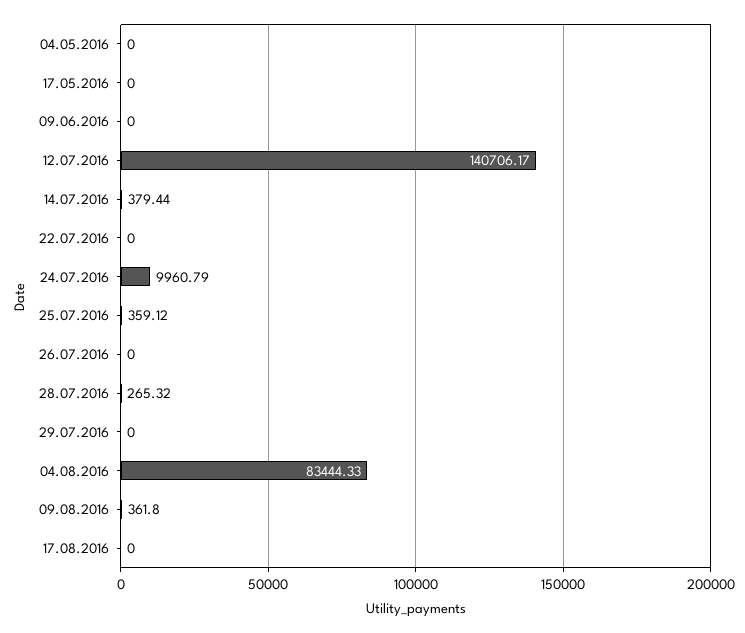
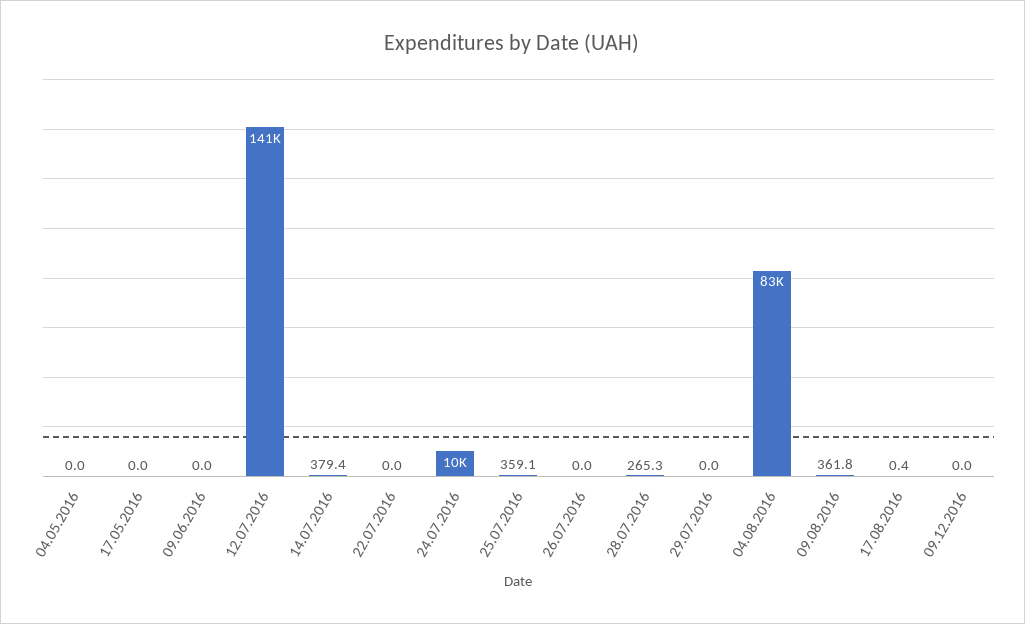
17.08.2016: 0 -> 0.4
09.12.2016: none -> 0

